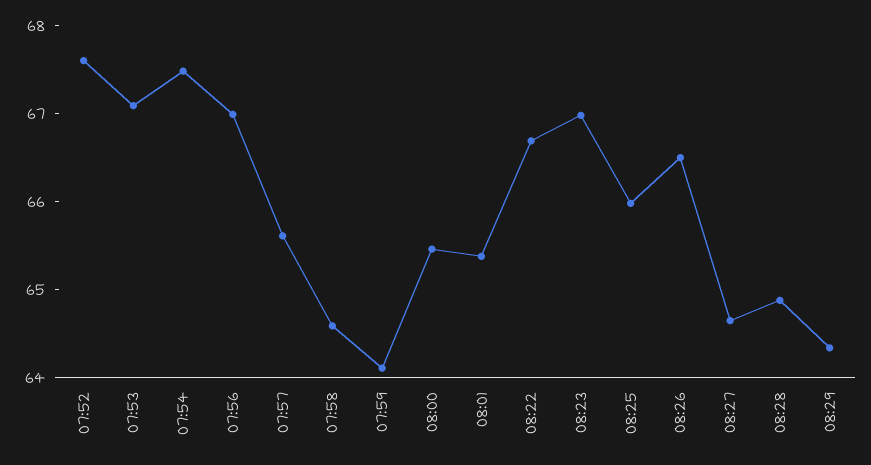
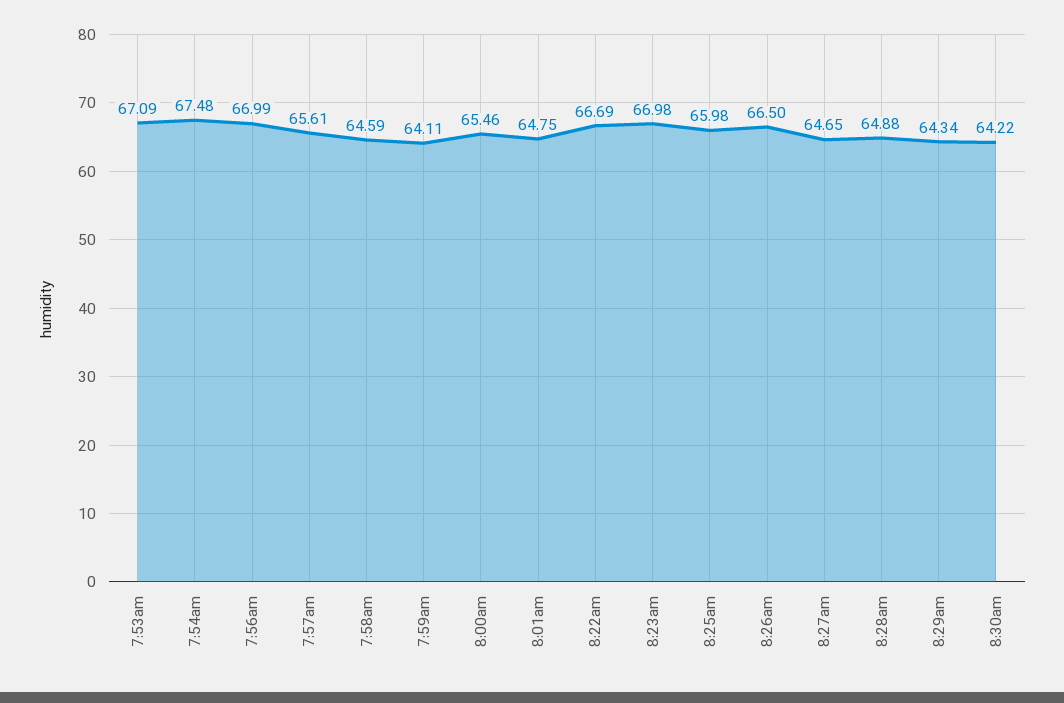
07:52: 67.6 -> none
08:01: 65.4 -> 64.75
8:30am: none -> 64.22

